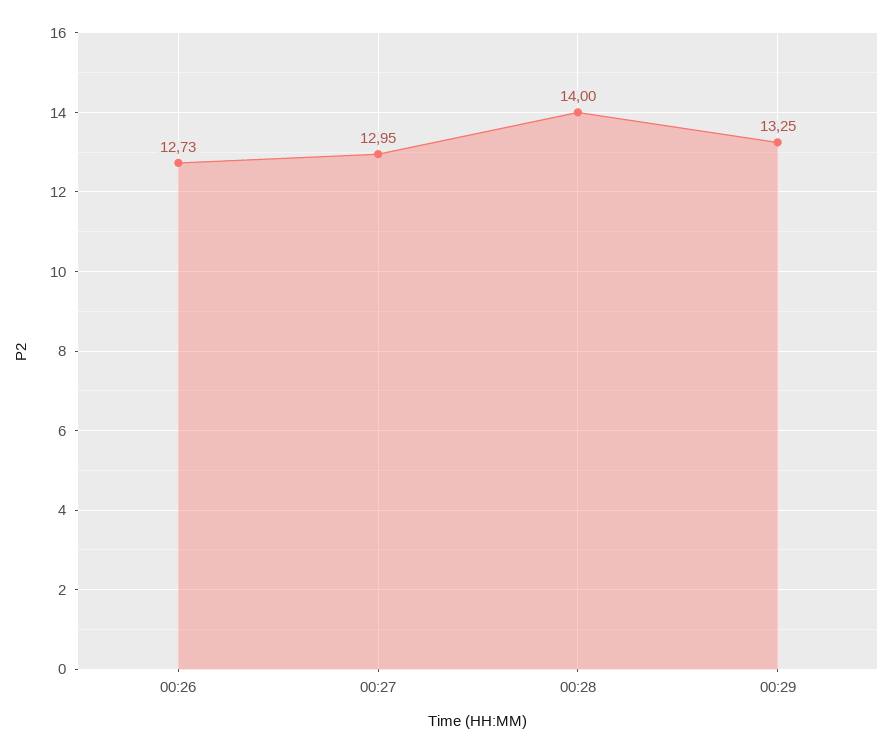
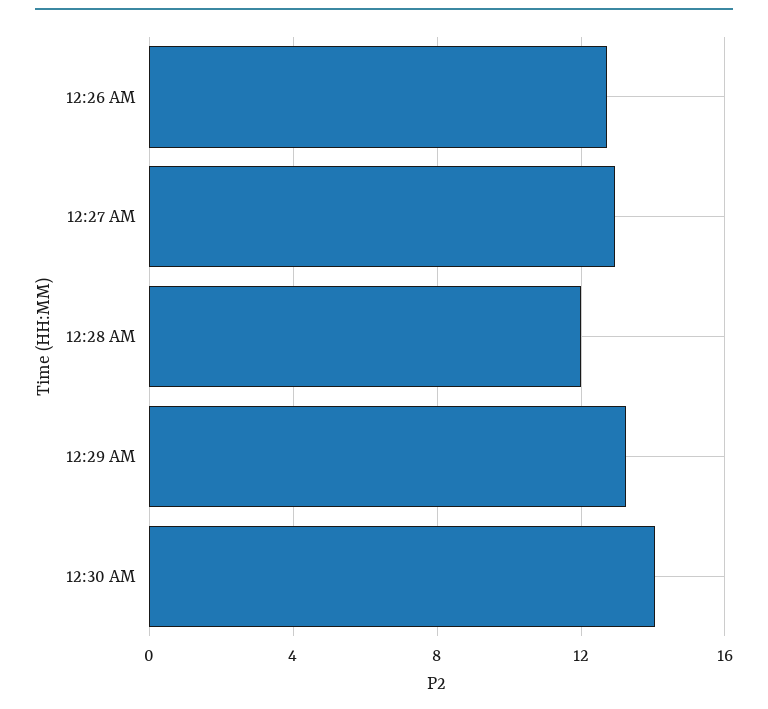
00:28: 14 -> 12
12:30 AM: none -> 14

